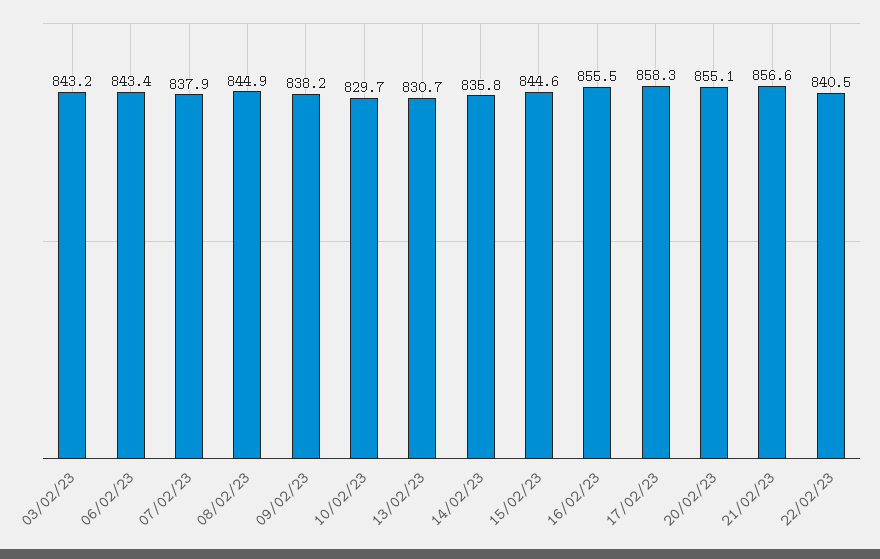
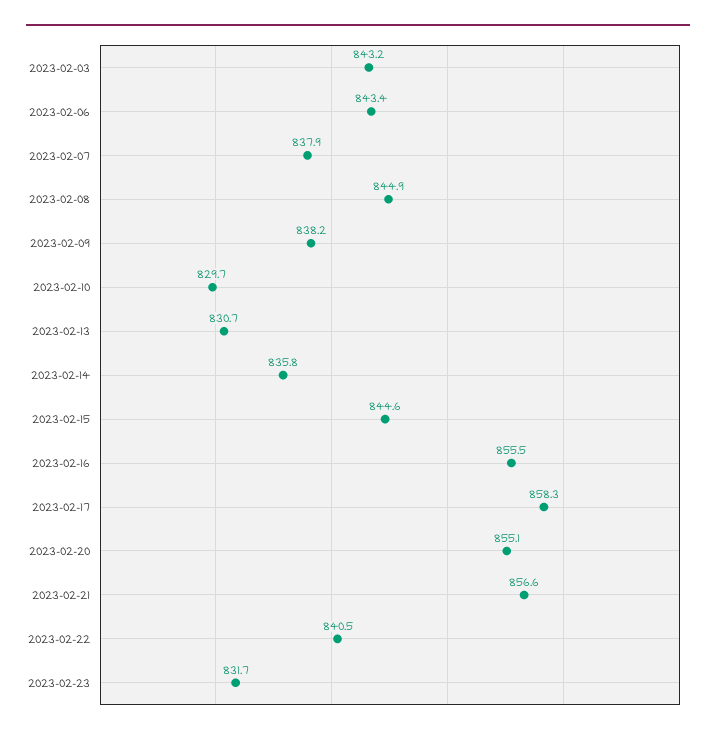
2023-02-23: none -> 831.7

